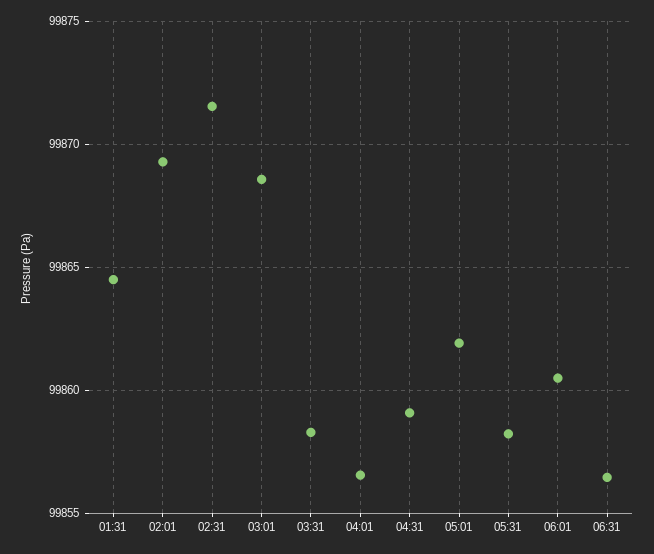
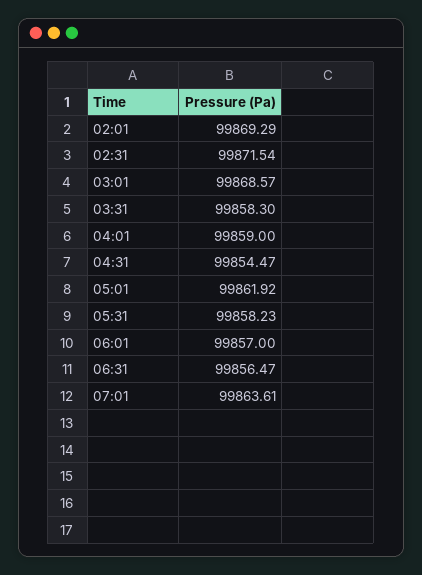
01:31: 99864.5 -> none
04:01: 99856.5 -> 99859
04:31: 99859 -> 99854.47
06:01: 99860.5 -> 99857
07:01: none -> 99863.61

